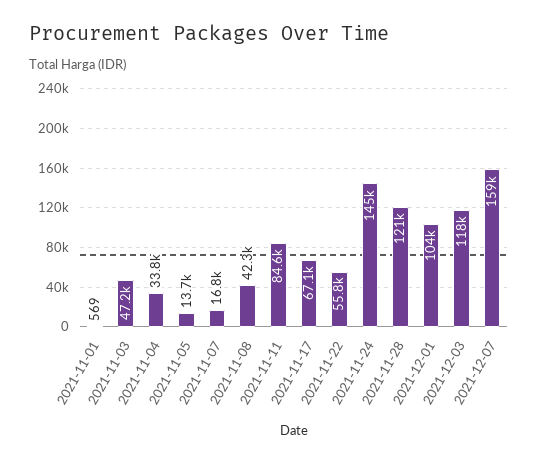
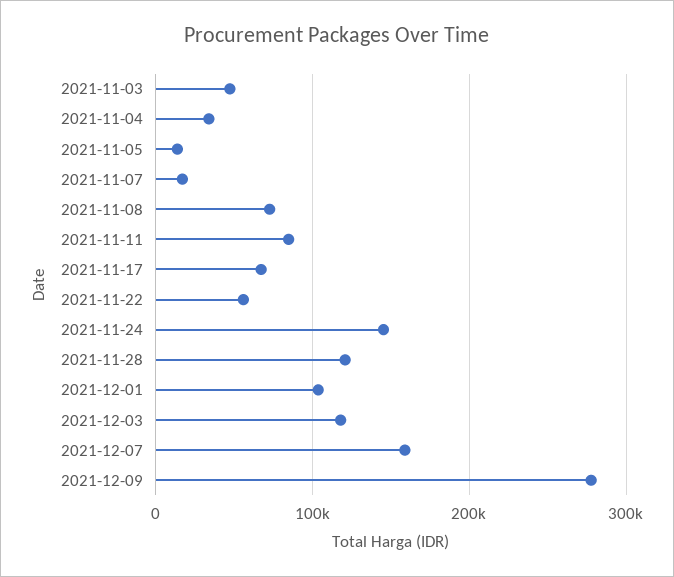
2021-11-01: 569 -> none
2021-11-08: 42300 -> 70000
2021-12-09: none -> 280000

